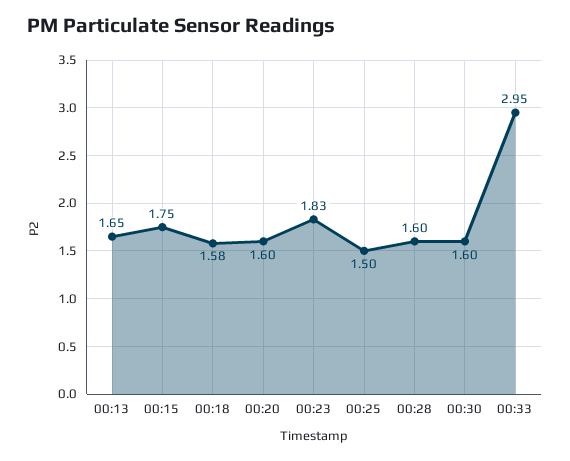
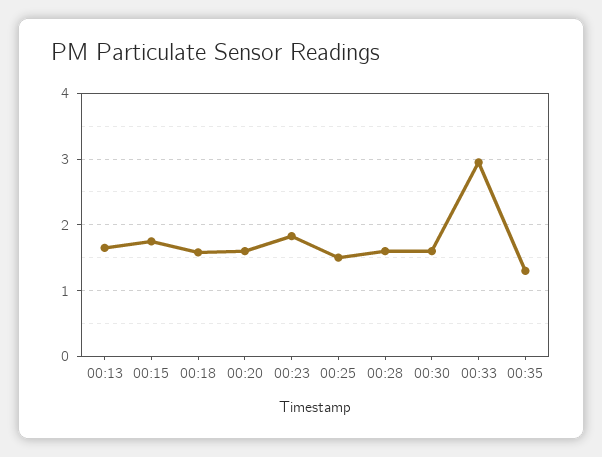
00:35: none -> 1.3

